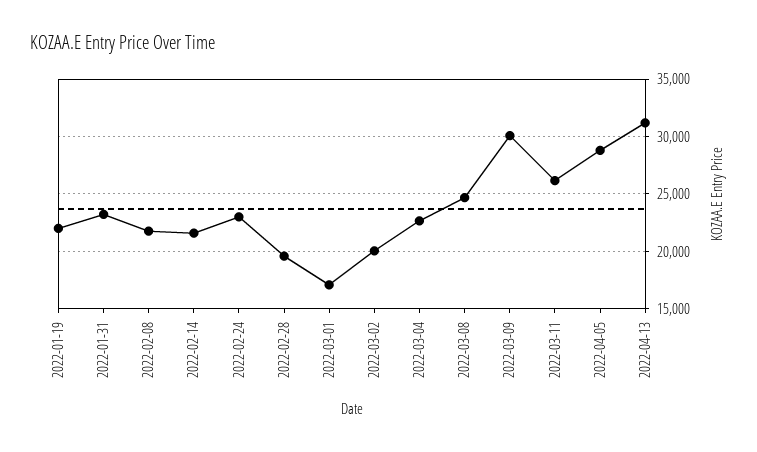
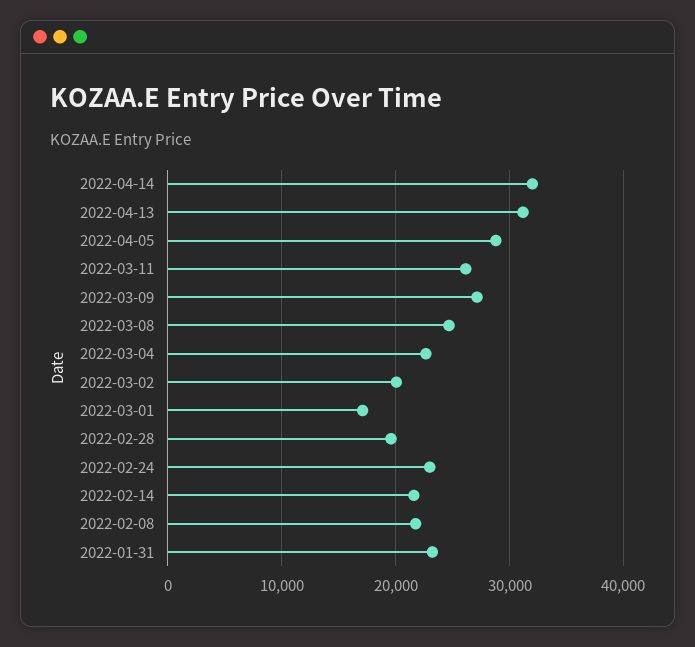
2022-01-19: 22000 -> none
2022-03-09: 30000 -> 27000
2022-04-14: none -> 32000

